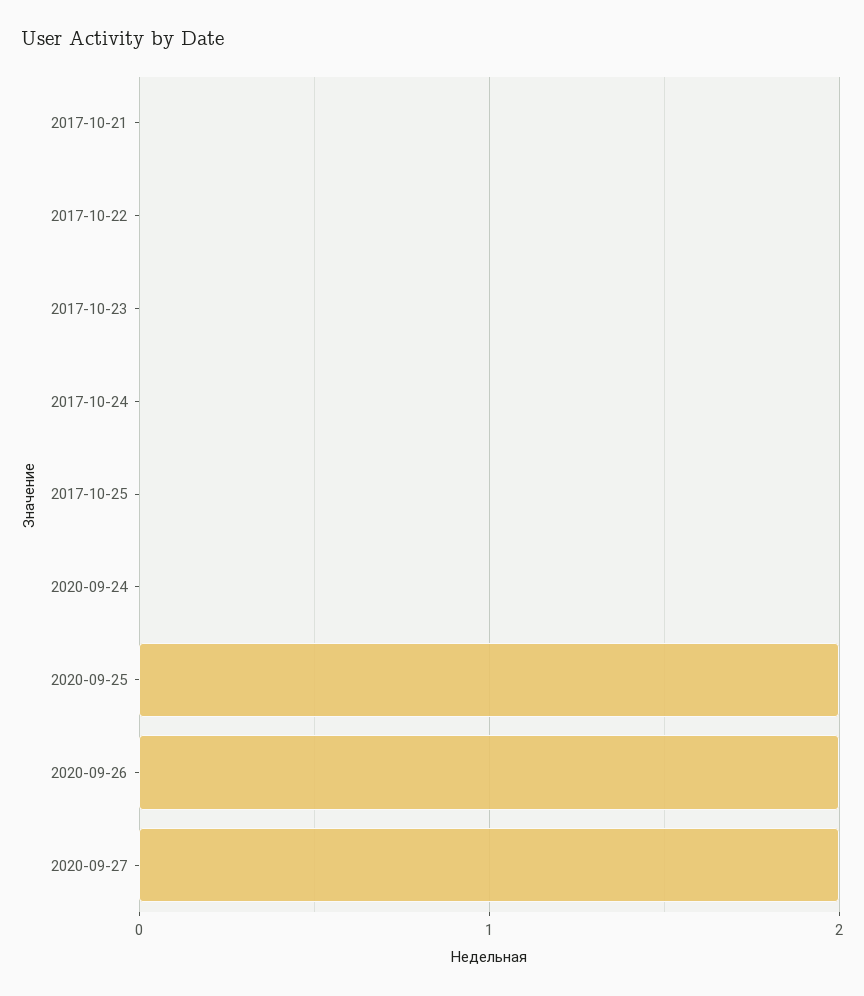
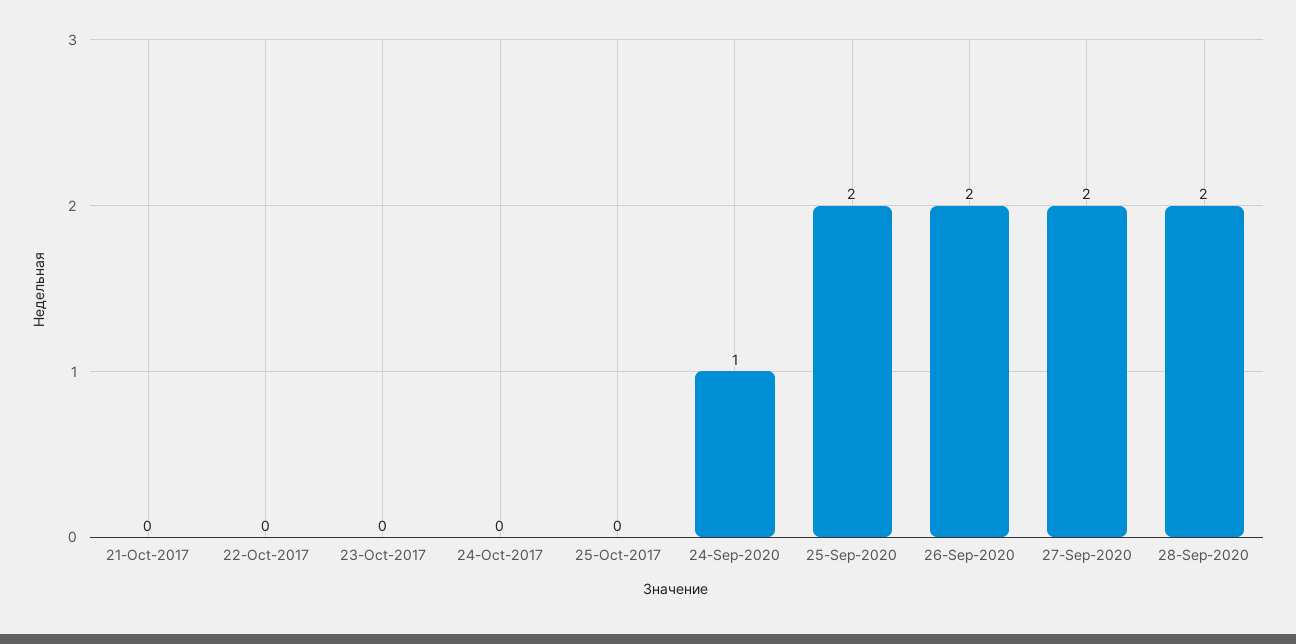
2020-09-24: 0 -> 1
28-Sep-2020: none -> 2

